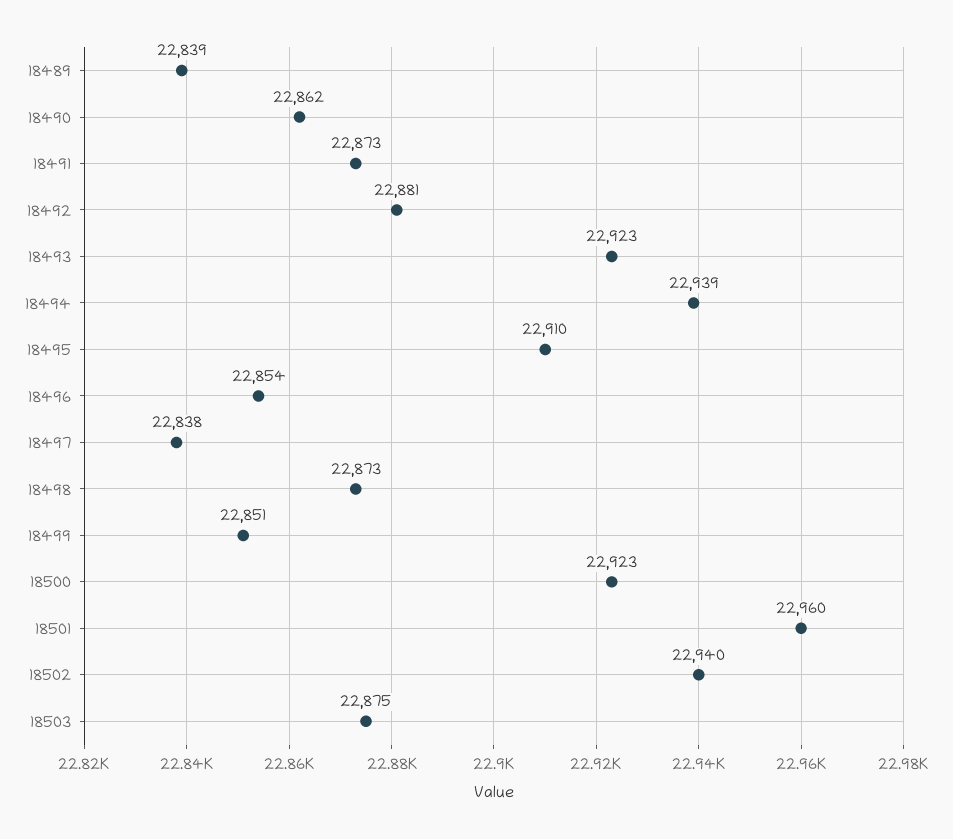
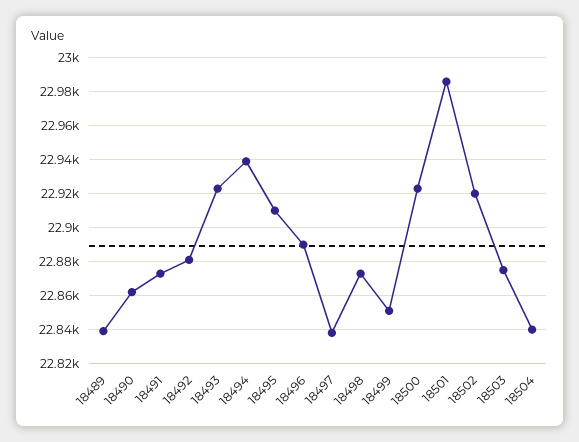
18496: 22854 -> 22890
18501: 22960 -> 22985
18502: 22940 -> 22920
18504: none -> 22840

